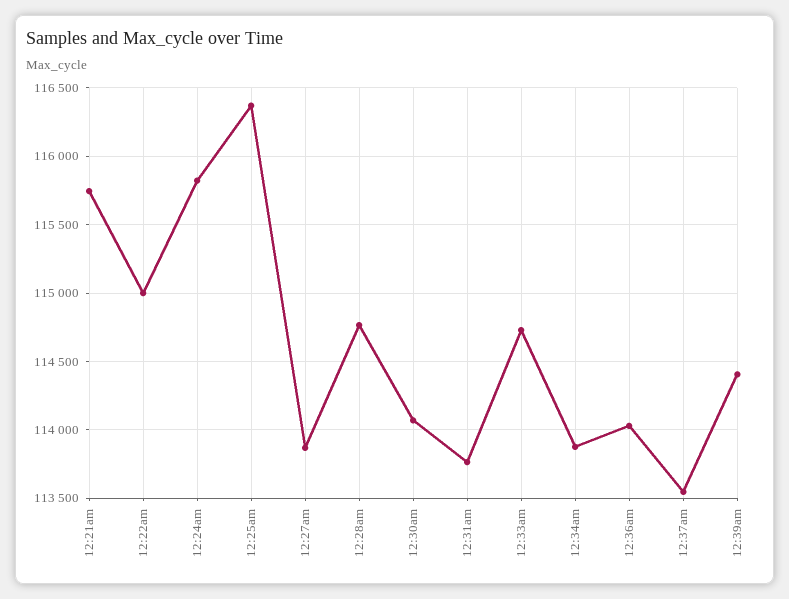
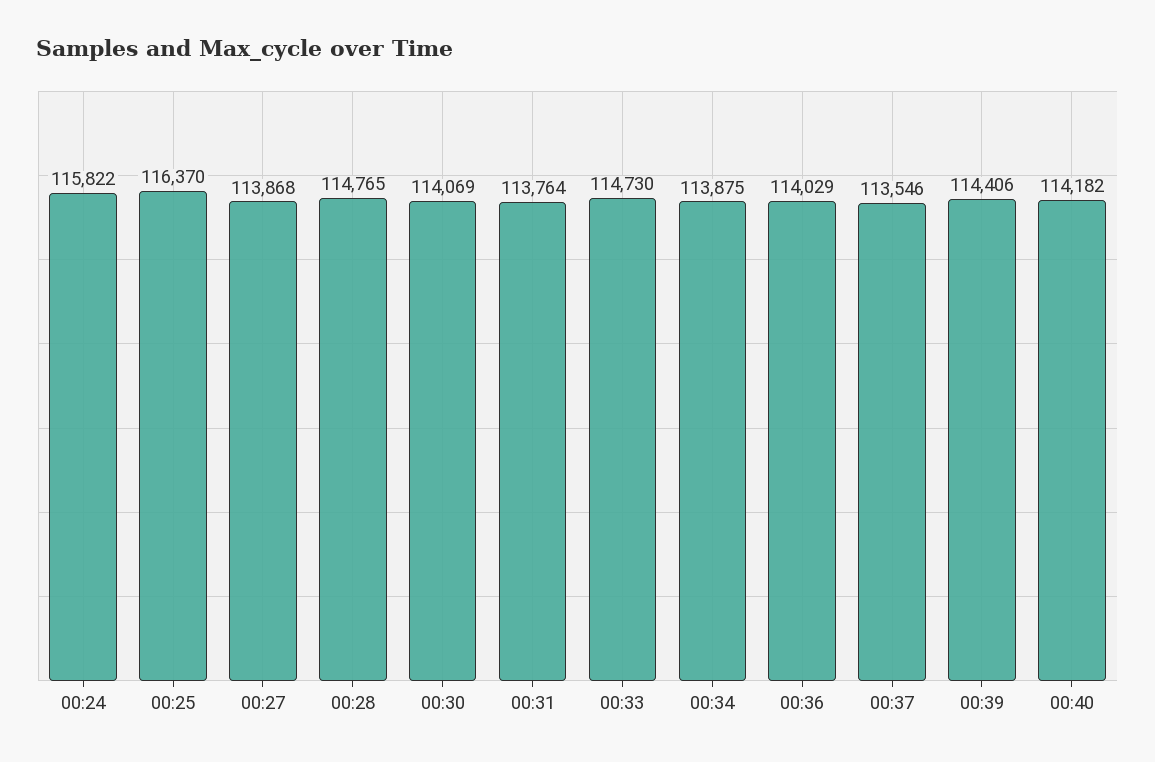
12:21am: 115750 -> none
12:22am: 115000 -> none
00:40: none -> 114182

